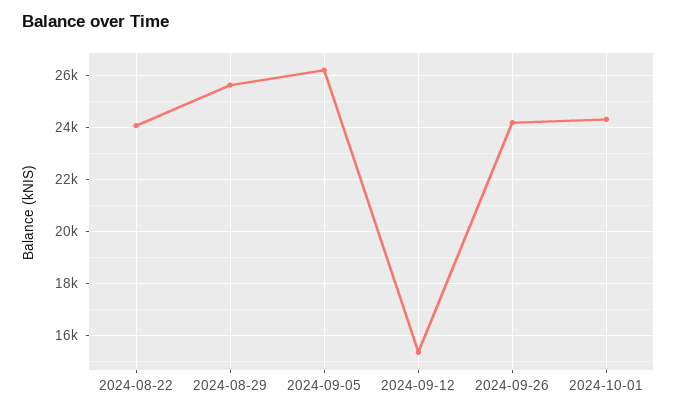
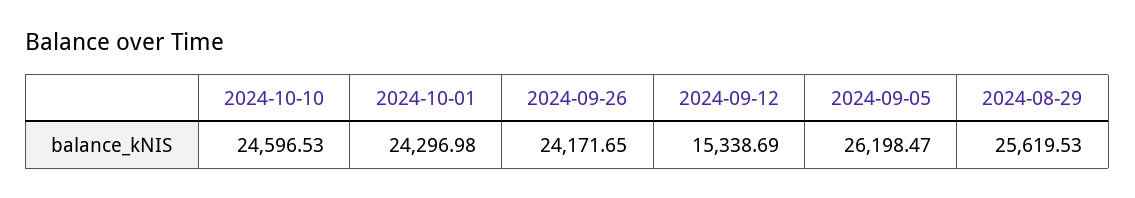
2024-08-22: 24000 -> none
2024-10-10: none -> 24596.53

